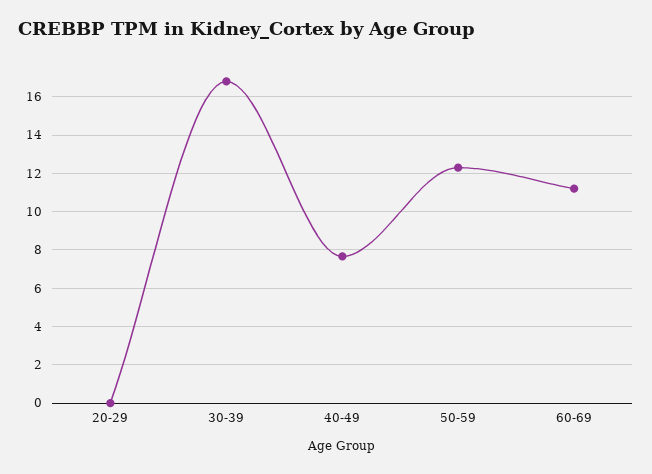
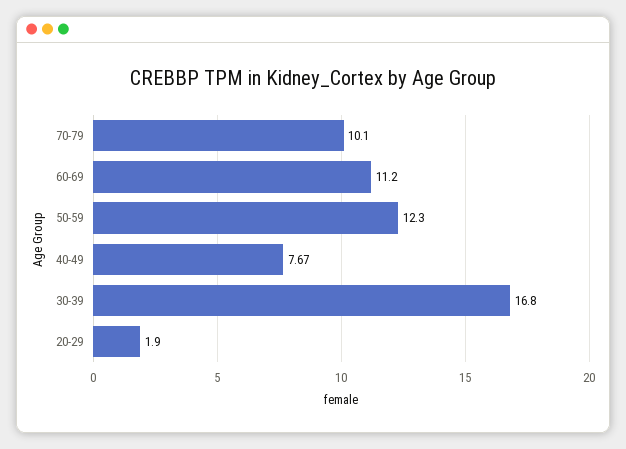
20-29: 0 -> 1.9
70-79: none -> 10.1

